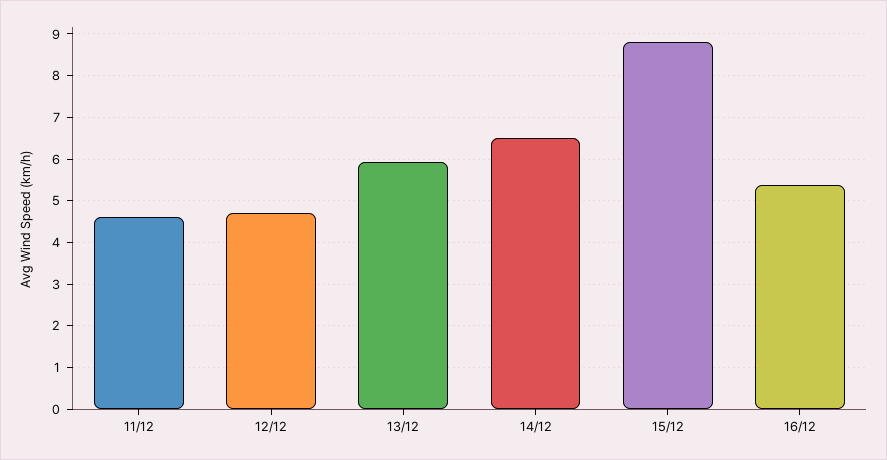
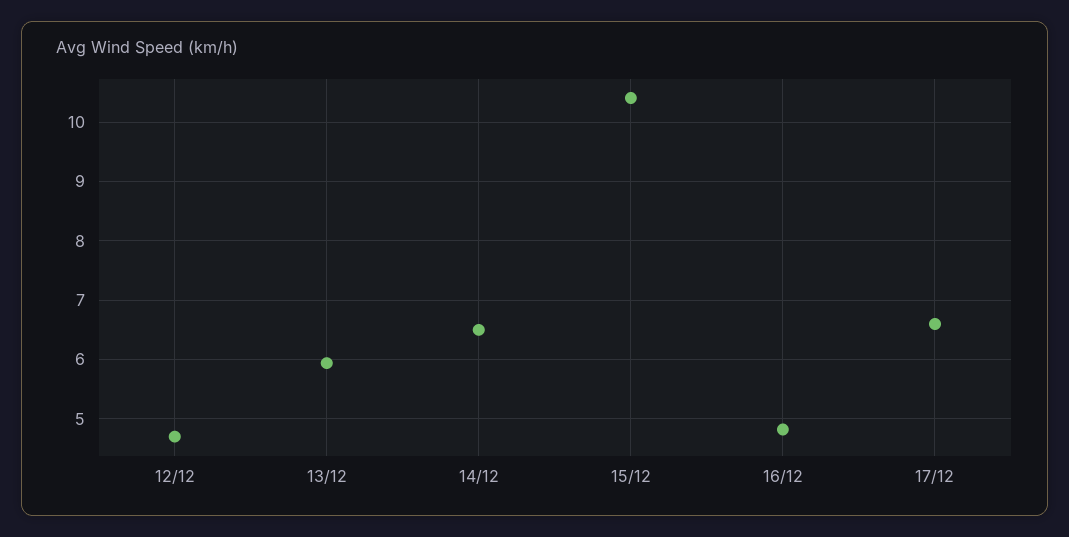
11/12: 4.6 -> none
15/12: 8.8 -> 10.4
16/12: 5.4 -> 4.8
17/12: none -> 6.6

